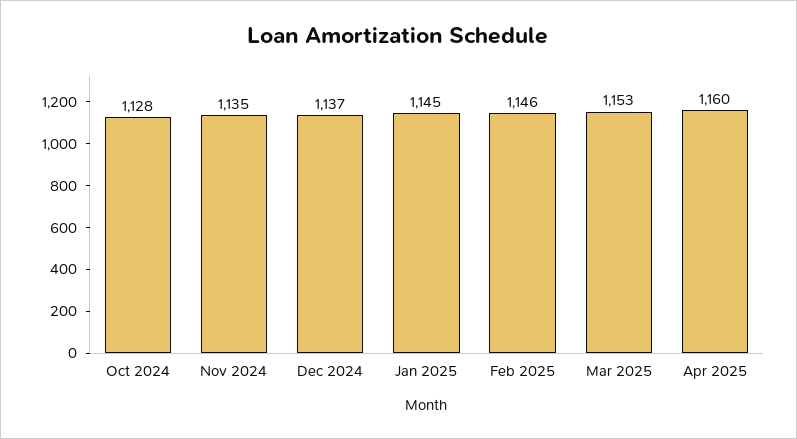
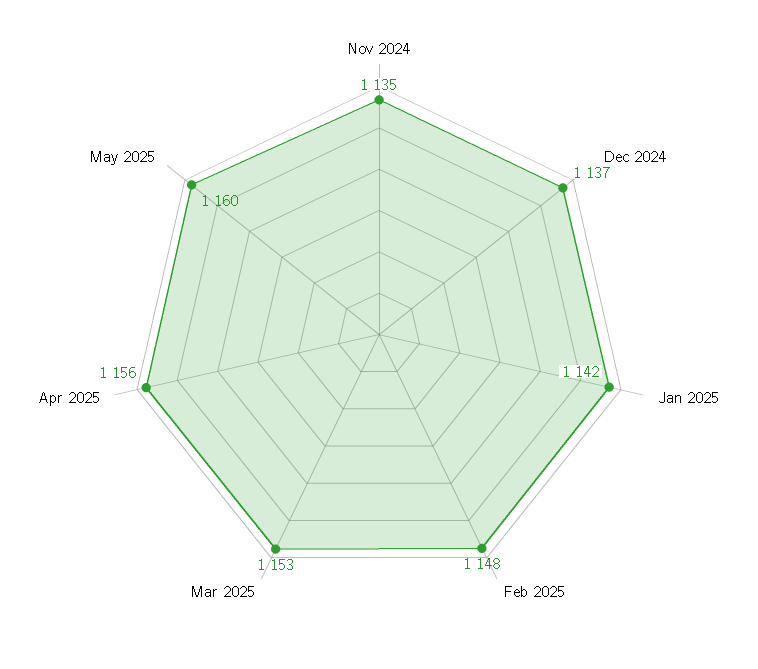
Oct 2024: 1128 -> none
Jan 2025: 1145 -> 1142
Feb 2025: 1146 -> 1148
Apr 2025: 1160 -> 1156
May 2025: none -> 1160

